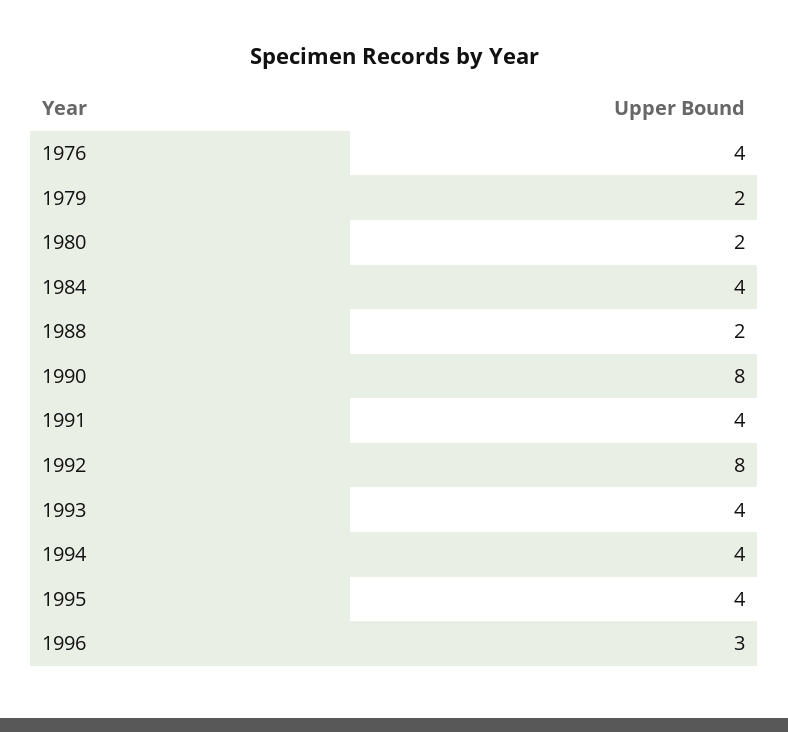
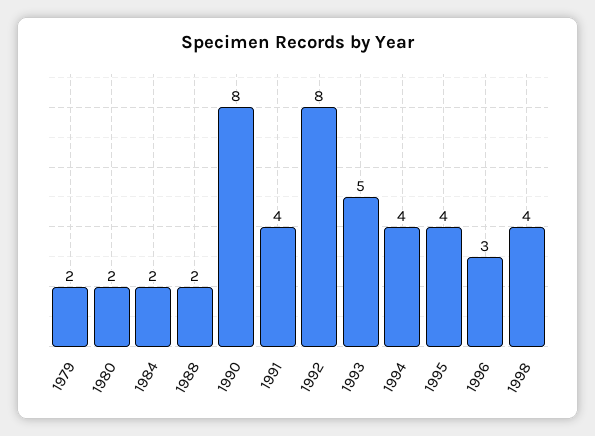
1976: 4 -> none
1984: 4 -> 2
1993: 4 -> 5
1998: none -> 4

